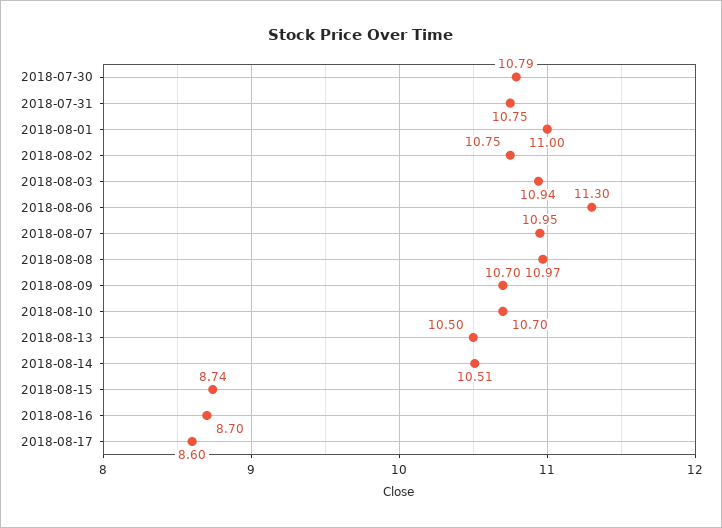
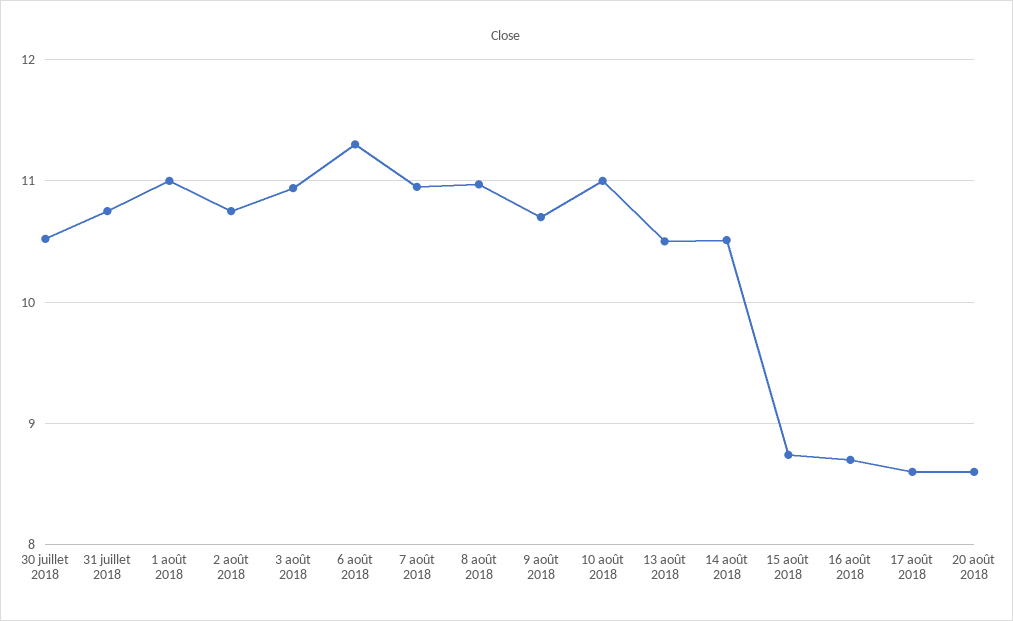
2018-07-30: 10.79 -> 10.5
2018-08-10: 10.7 -> 11
20 août 2018: none -> 8.6

